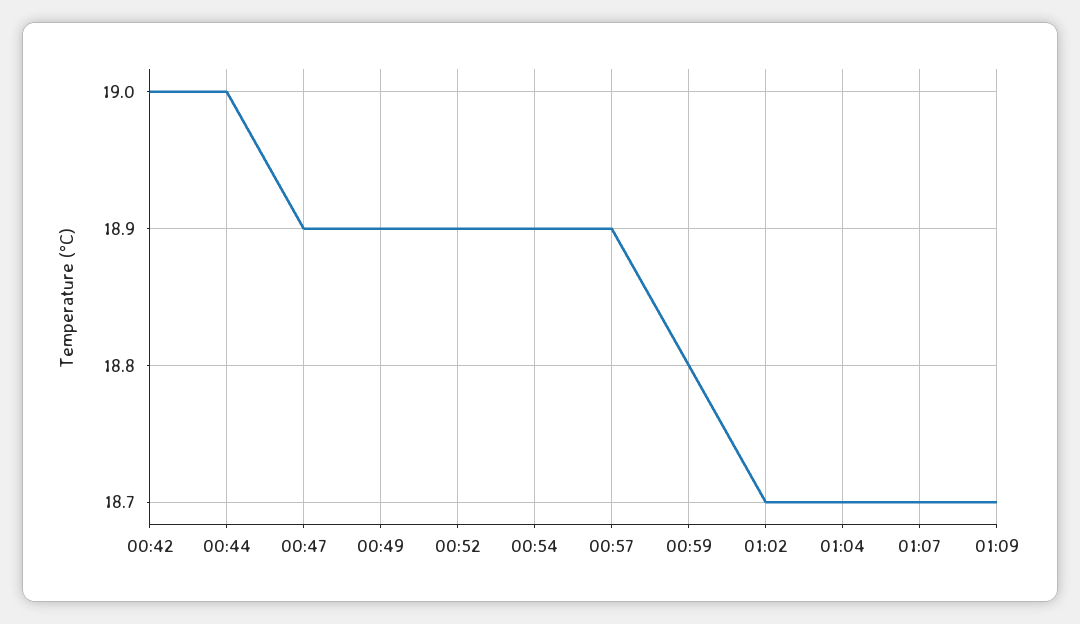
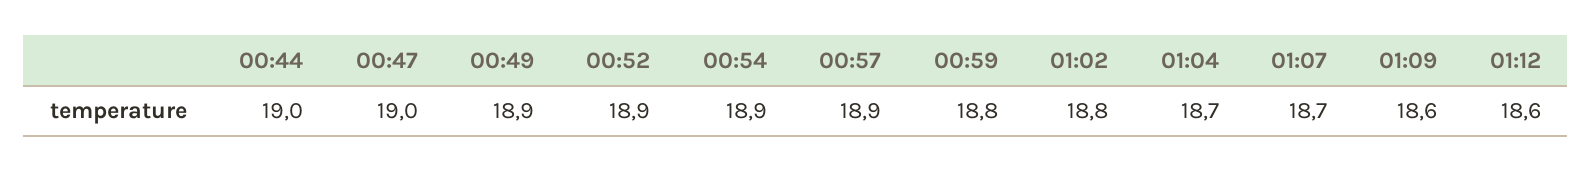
00:42: 19 -> none
00:47: 18.9 -> 19
01:02: 18.7 -> 18.8
01:09: 18.7 -> 18.6
01:12: none -> 18.6

